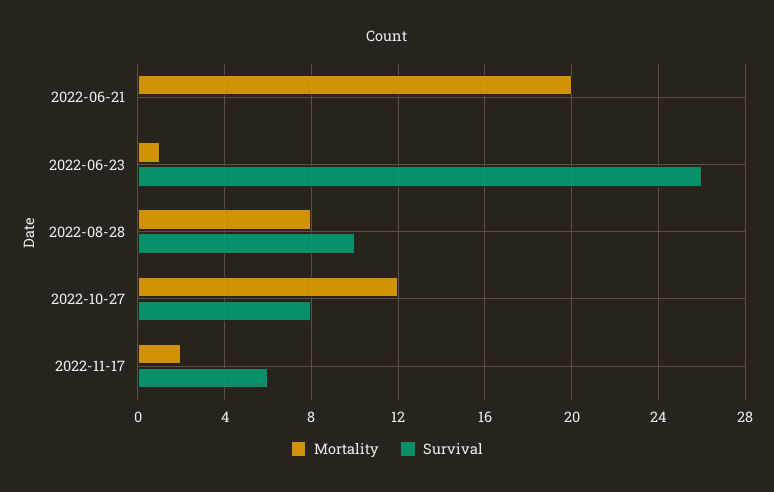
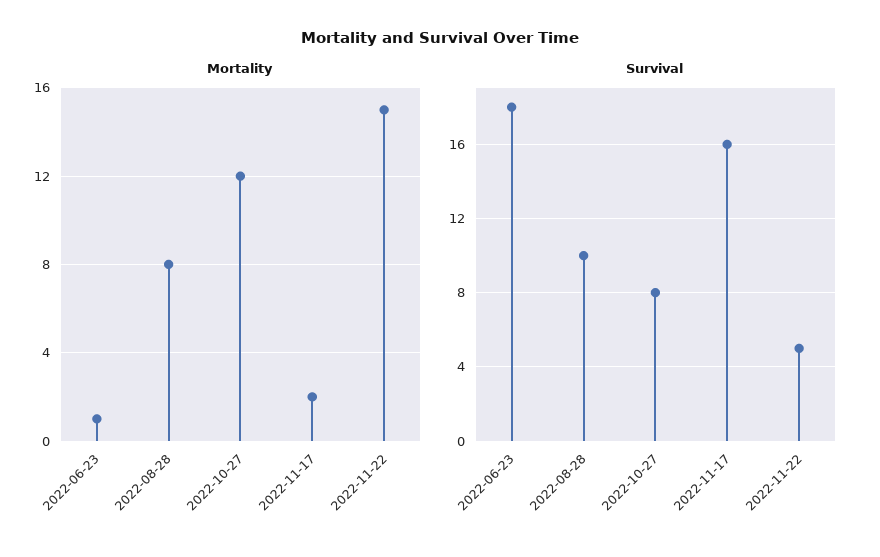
Mortality, 2022-06-21: 20 -> none
Survival, 2022-06-21: 0 -> none
Survival, 2022-06-23: 26 -> 18
Survival, 2022-11-17: 6 -> 16
Mortality, 2022-11-22: none -> 15
Survival, 2022-11-22: none -> 5

